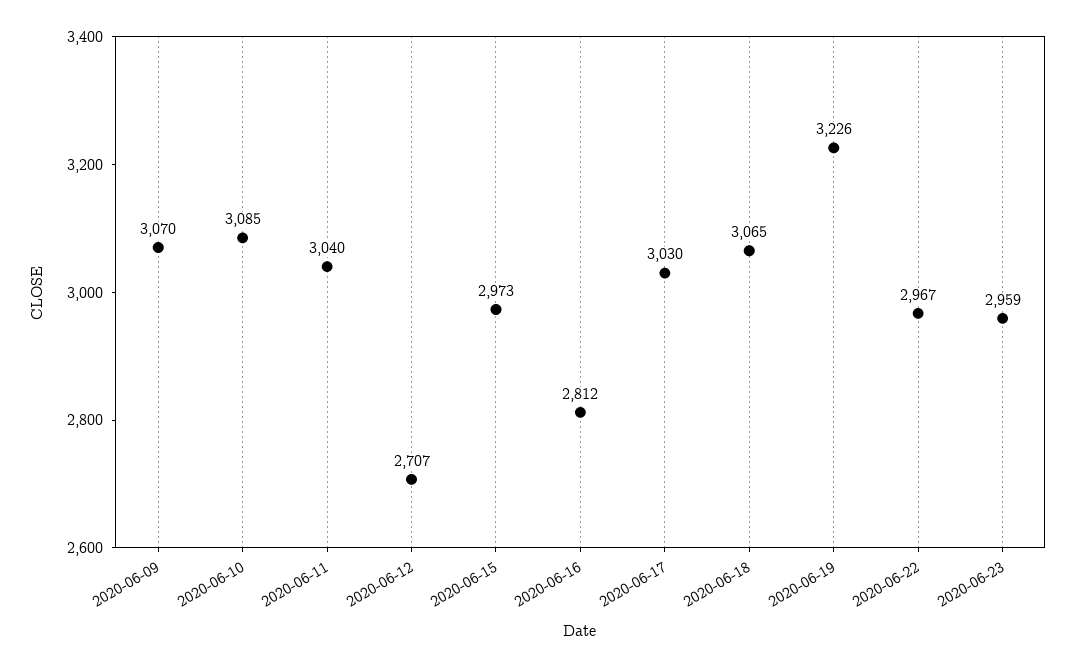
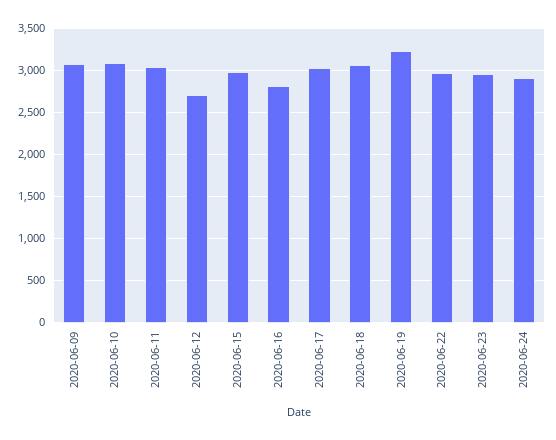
2020-06-24: none -> 2900

